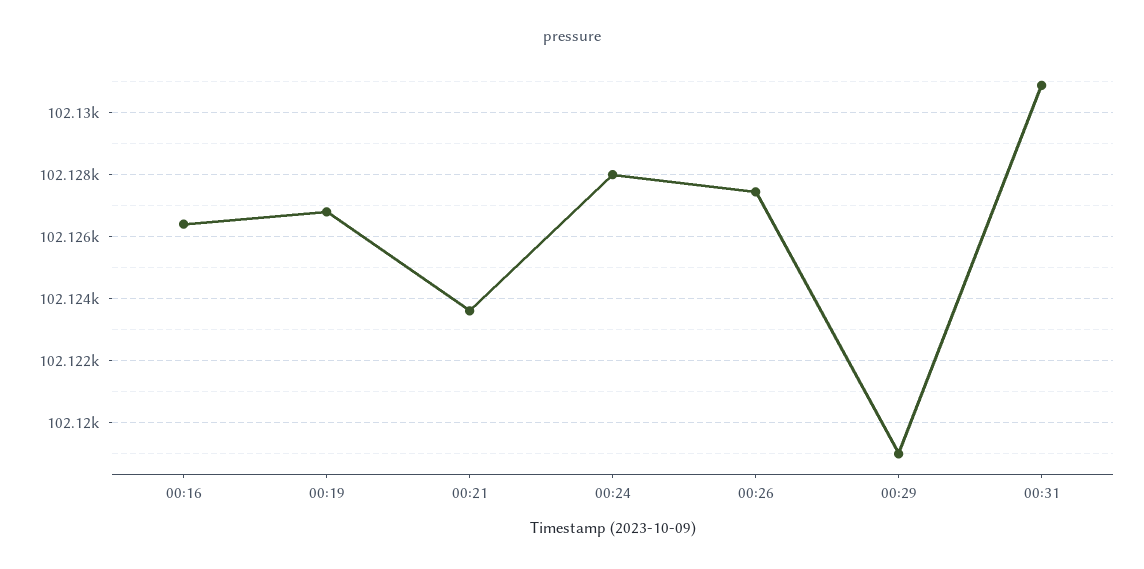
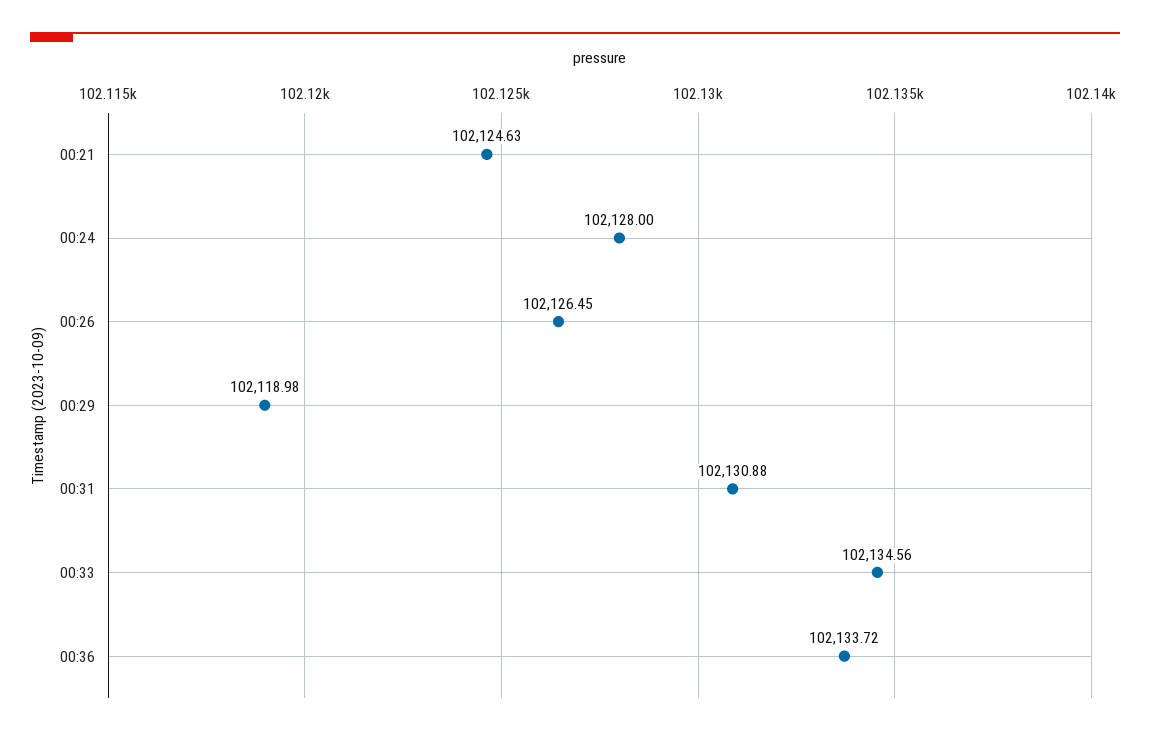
00:16: 102126.4 -> none
00:19: 102126.8 -> none
00:21: 102123.6 -> 102124.63
00:26: 102127.4 -> 102126.45
00:33: none -> 102134.56
00:36: none -> 102133.72

